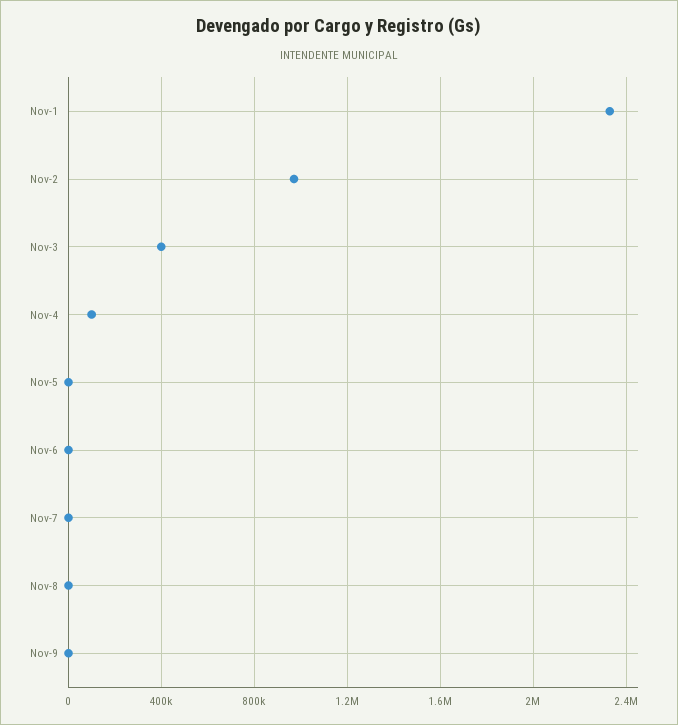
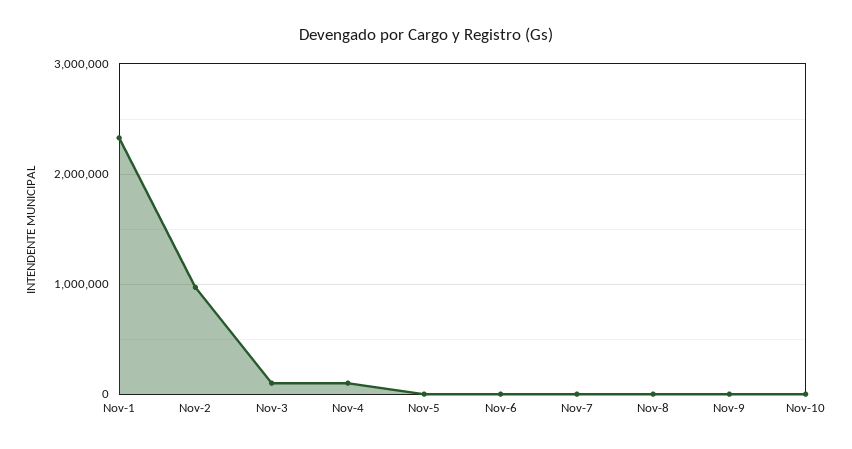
Nov-3: 400000 -> 100000
Nov-10: none -> 0

